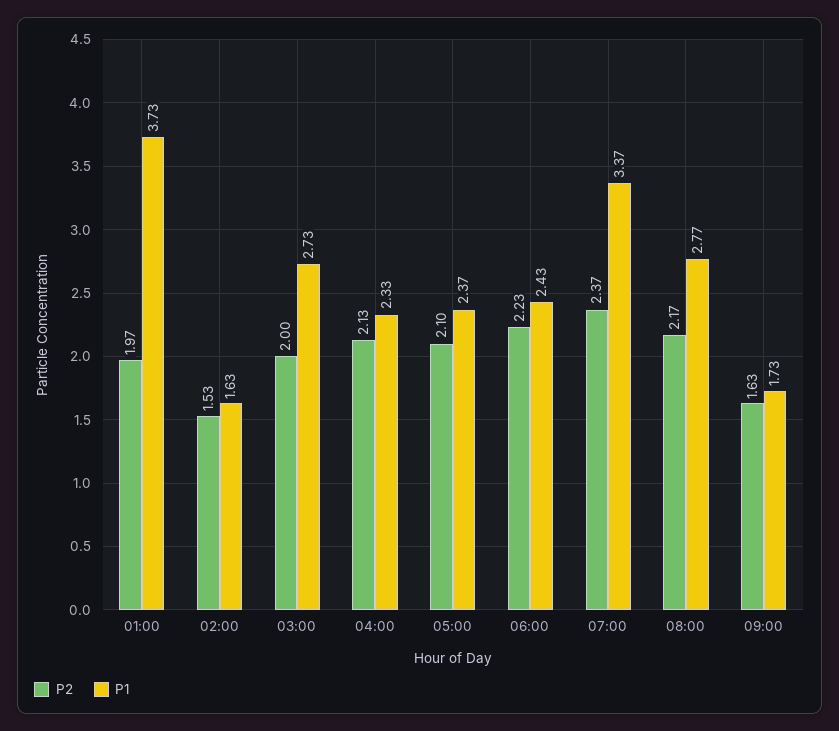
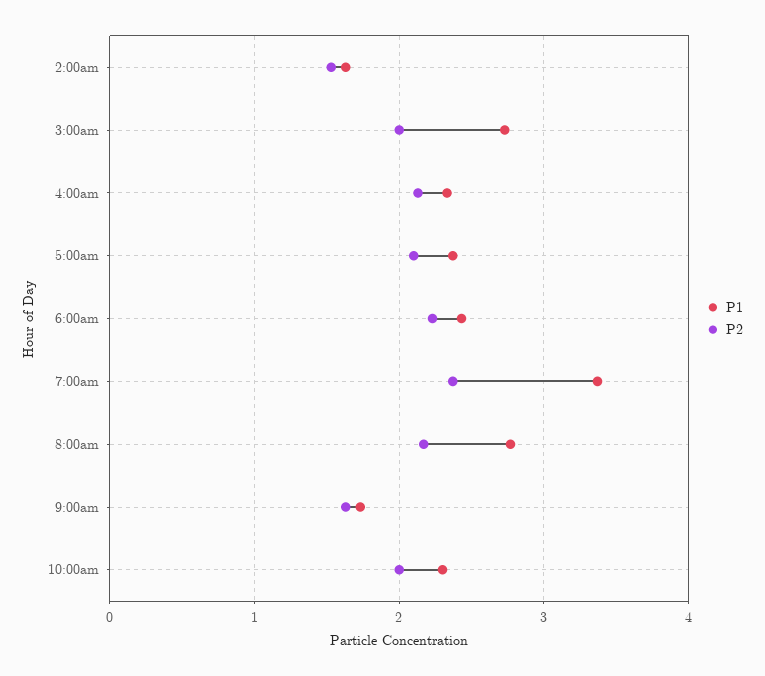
P2, 01:00: 1.97 -> none
P1, 01:00: 3.73 -> none
P1, 10:00am: none -> 2.3
P2, 10:00am: none -> 2

